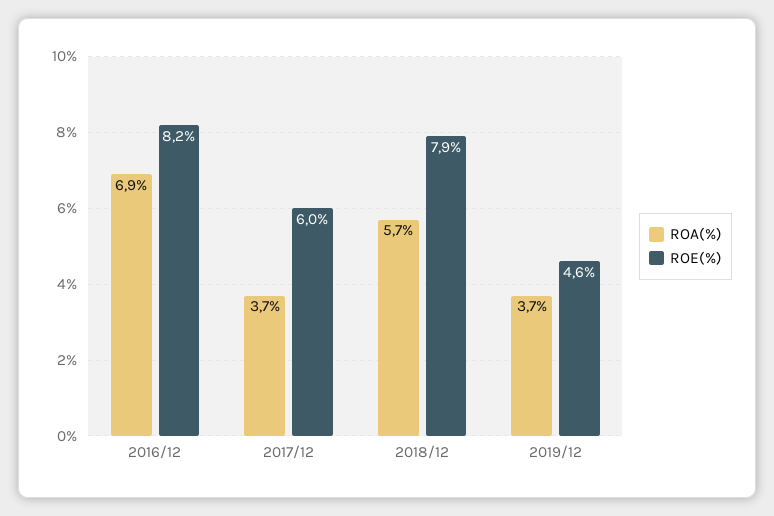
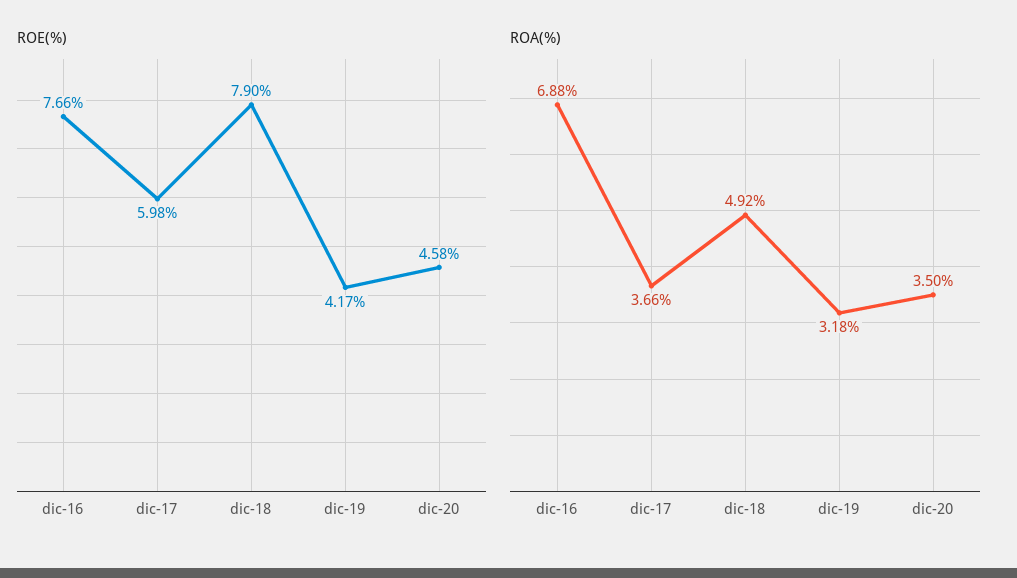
ROE(%), 2016/12: 8.2 -> 7.66
ROA(%), 2018/12: 5.7 -> 4.92
ROA(%), 2019/12: 3.7 -> 3.18
ROE(%), 2019/12: 4.6 -> 4.17
ROE(%), dic-20: none -> 4.58
ROA(%), dic-20: none -> 3.5

